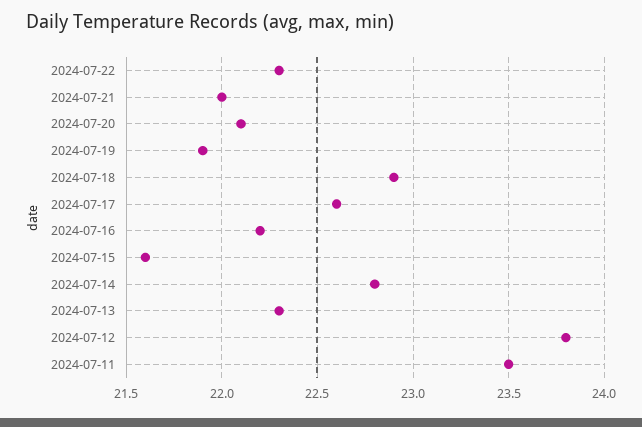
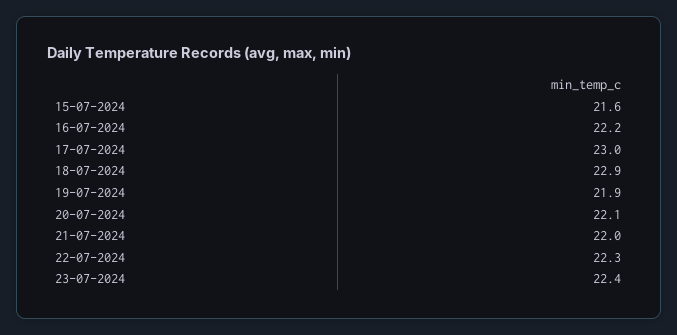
2024-07-17: 22.6 -> 23
2024-07-14: 22.8 -> none
2024-07-13: 22.3 -> none
2024-07-12: 23.8 -> none
2024-07-11: 23.5 -> none
23-07-2024: none -> 22.4

